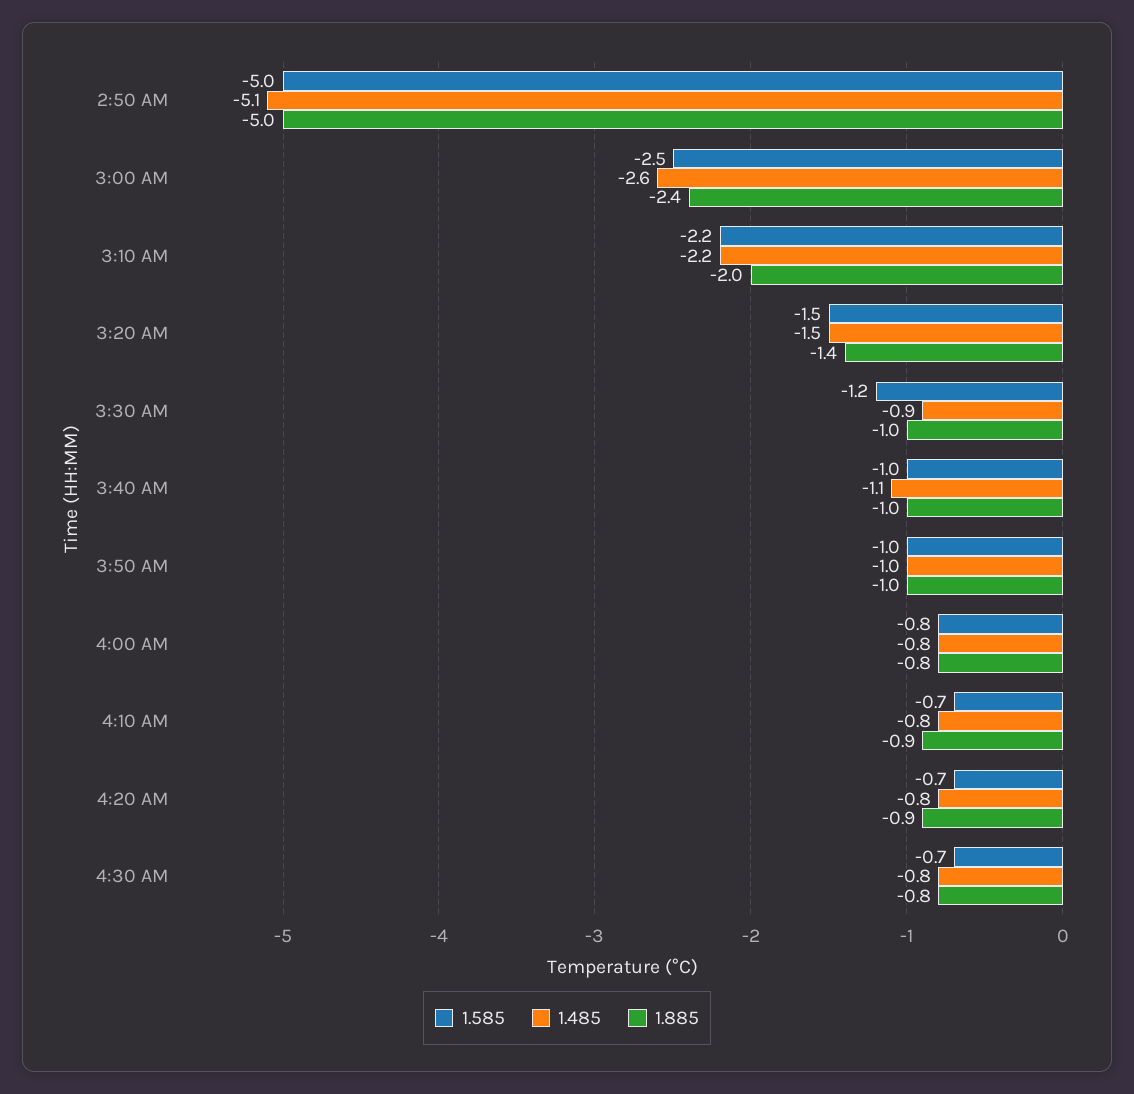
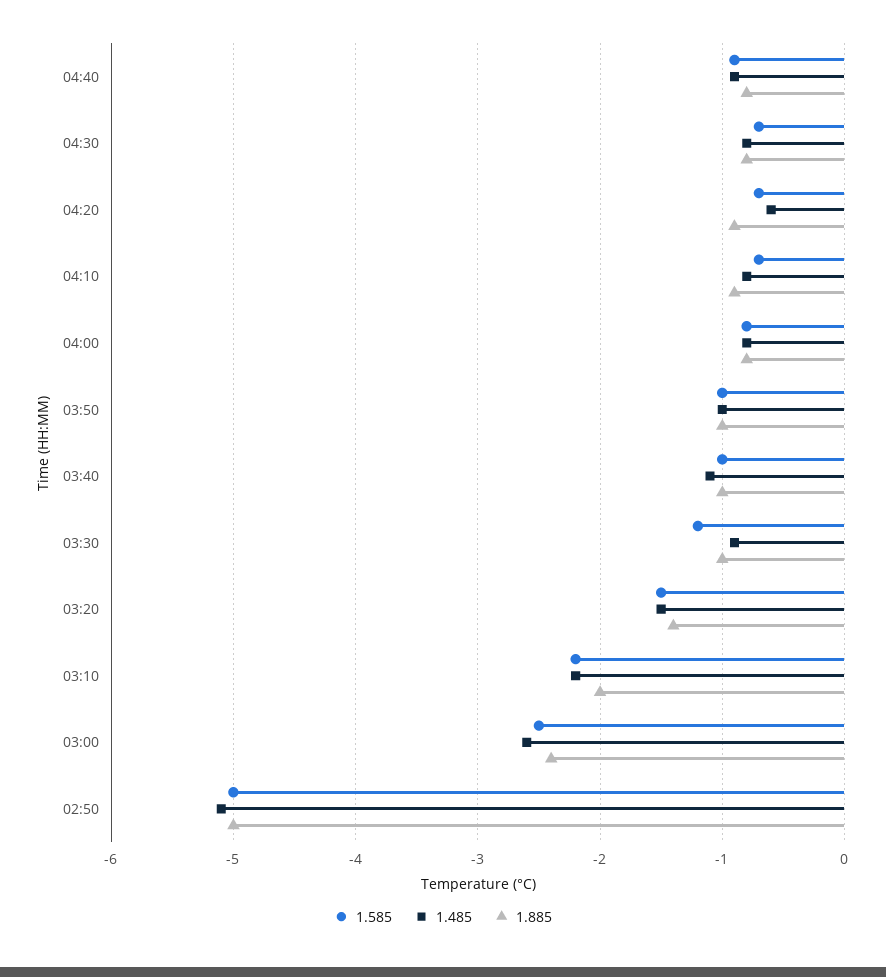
1.485, 4:20 AM: -0.8 -> -0.6
1.585, 04:40: none -> -0.9
1.485, 04:40: none -> -0.9
1.885, 04:40: none -> -0.8

